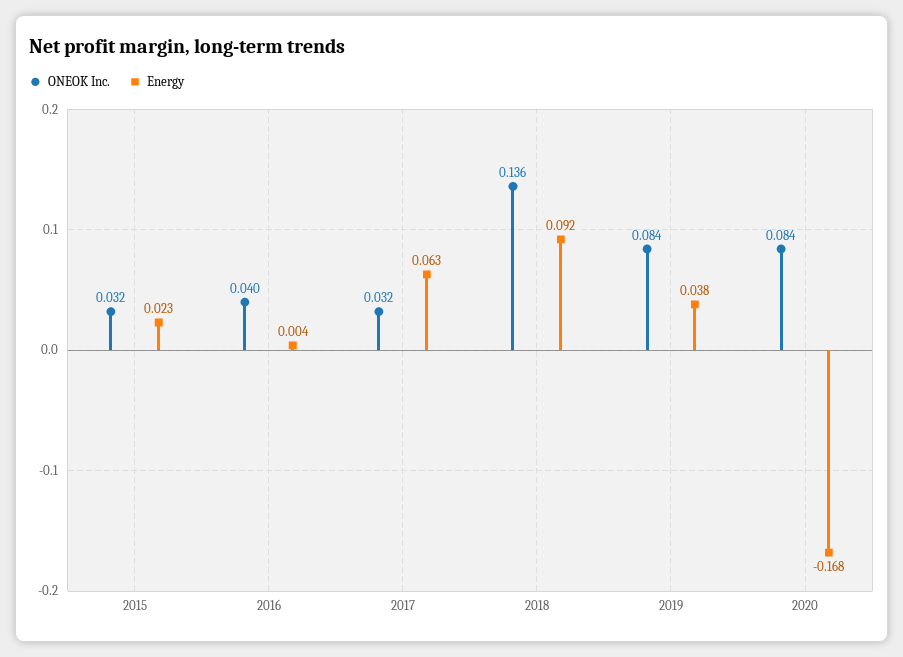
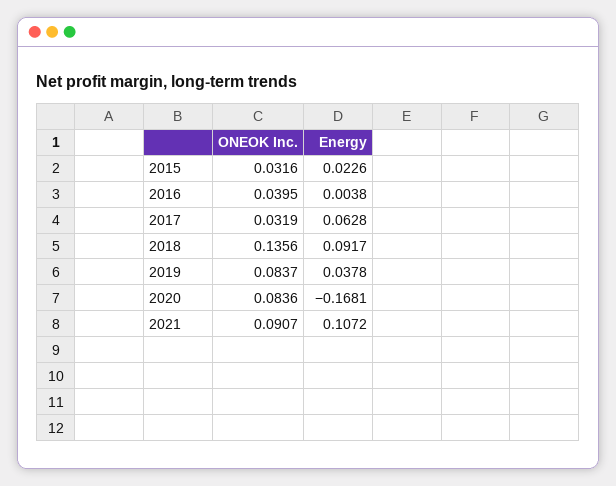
ONEOK Inc., 2021: none -> 0.0907
Energy, 2021: none -> 0.1072

